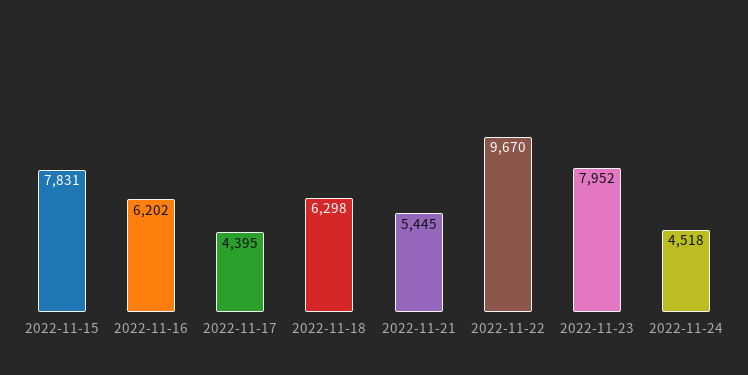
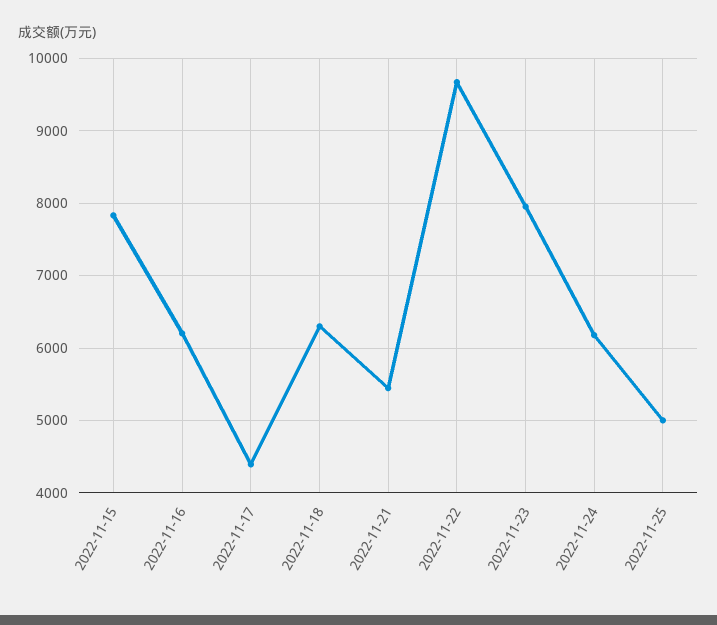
2022-11-24: 4518 -> 6200
2022-11-25: none -> 5000

